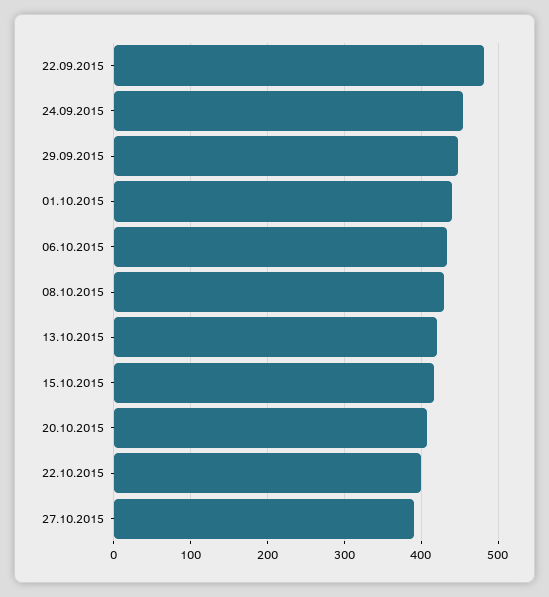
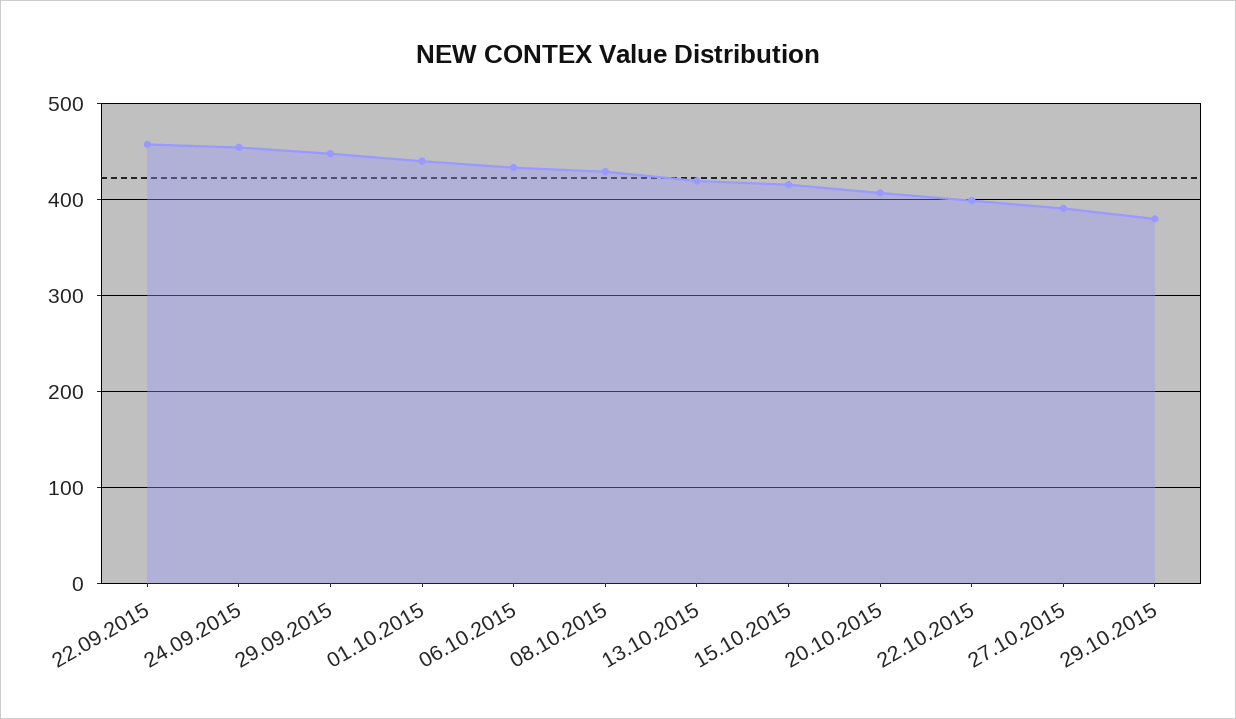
22.09.2015: 480 -> 460
29.10.2015: none -> 380

